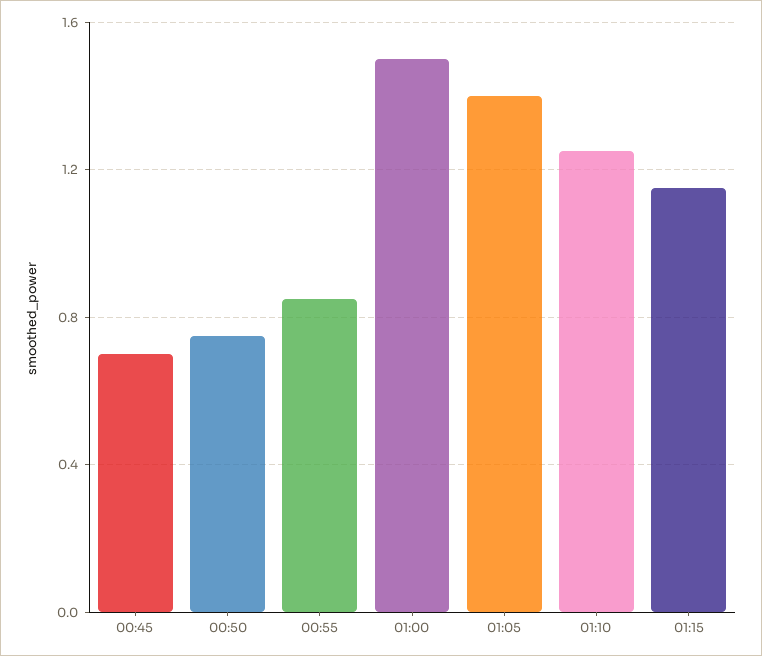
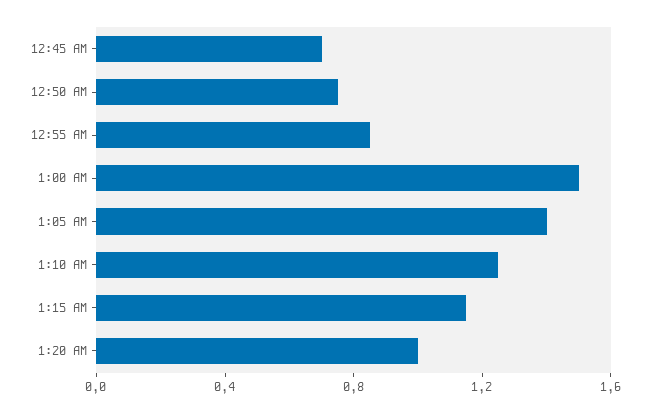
1:20 AM: none -> 1

